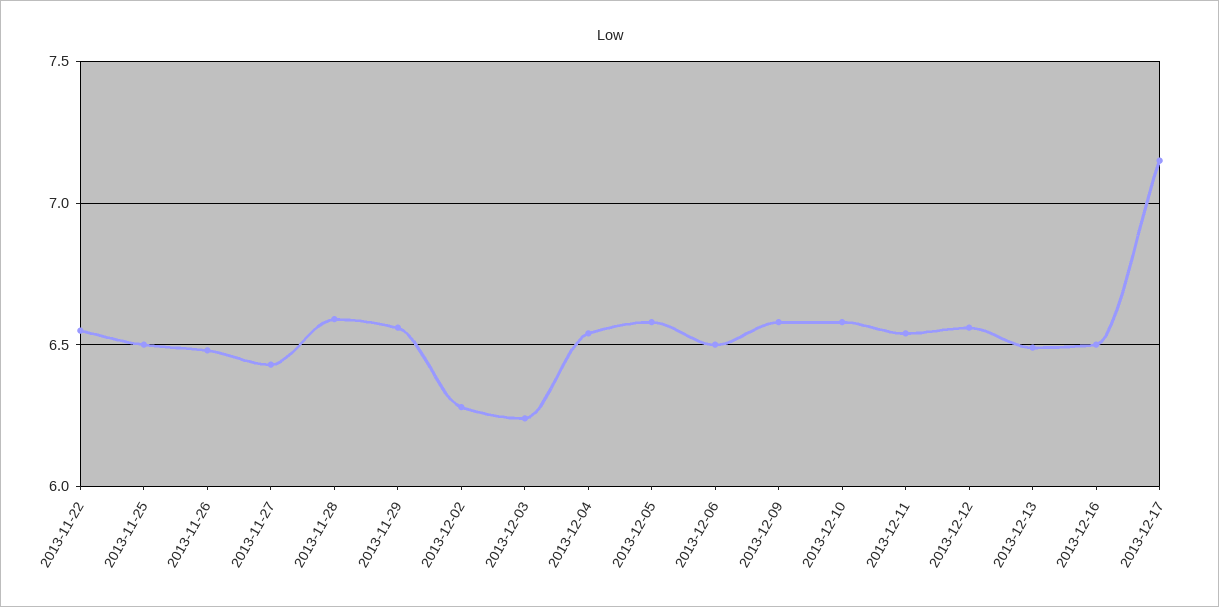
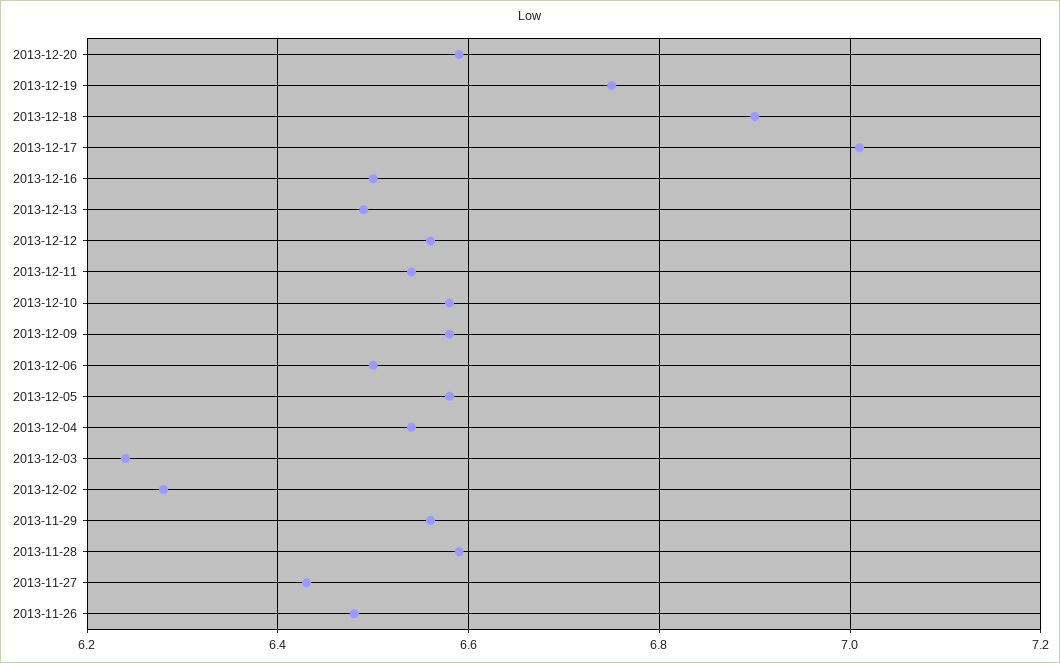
2013-11-22: 6.55 -> none
2013-11-25: 6.5 -> none
2013-12-17: 7.15 -> 7
2013-12-20: none -> 6.6
2013-12-19: none -> 6.75
2013-12-18: none -> 6.9

